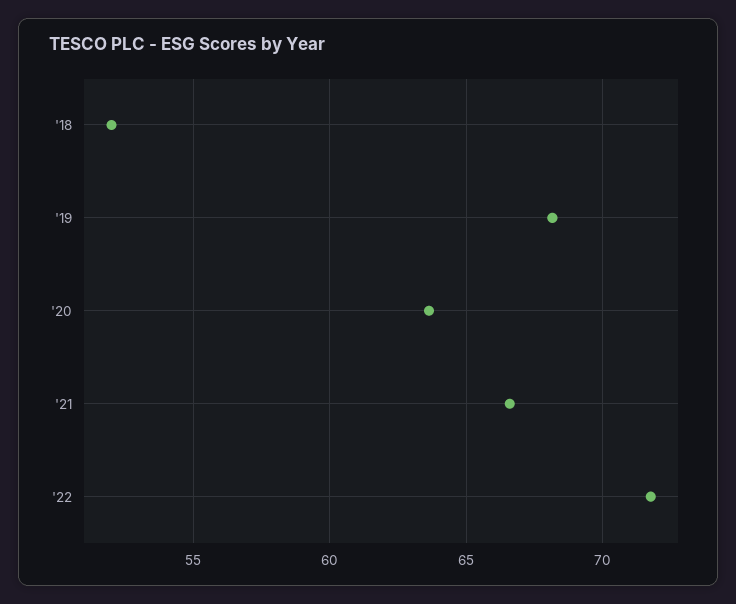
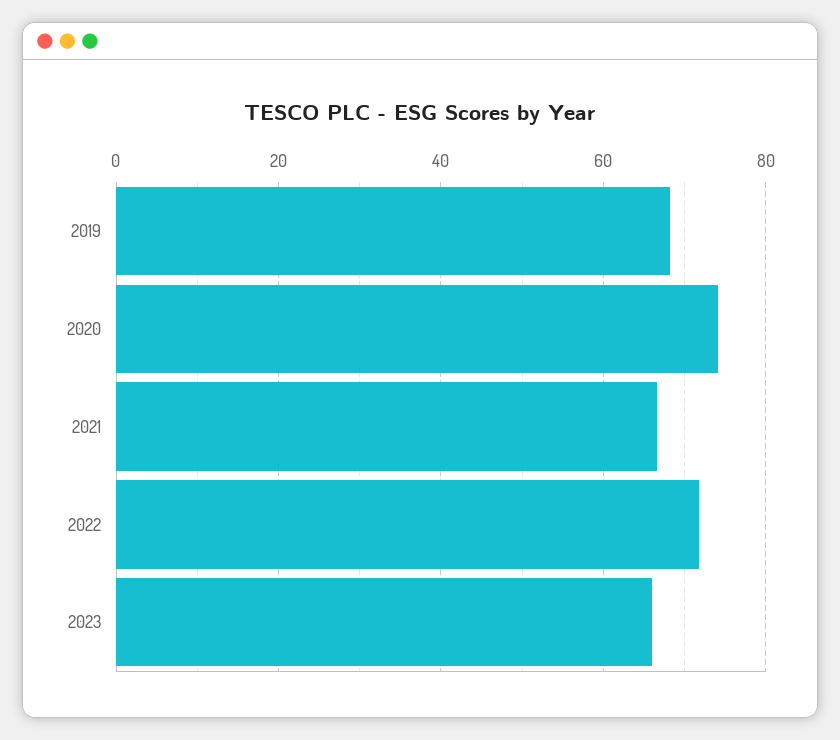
'18: 52 -> none
'20: 63.5 -> 74
2023: none -> 66

